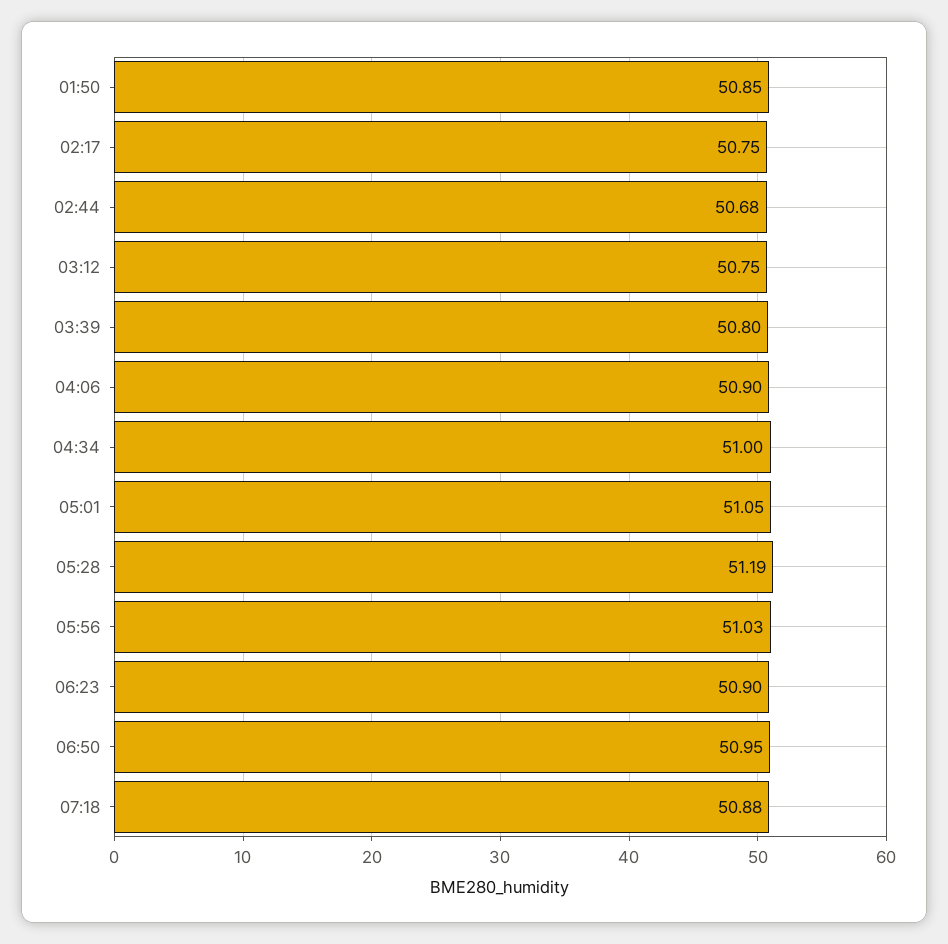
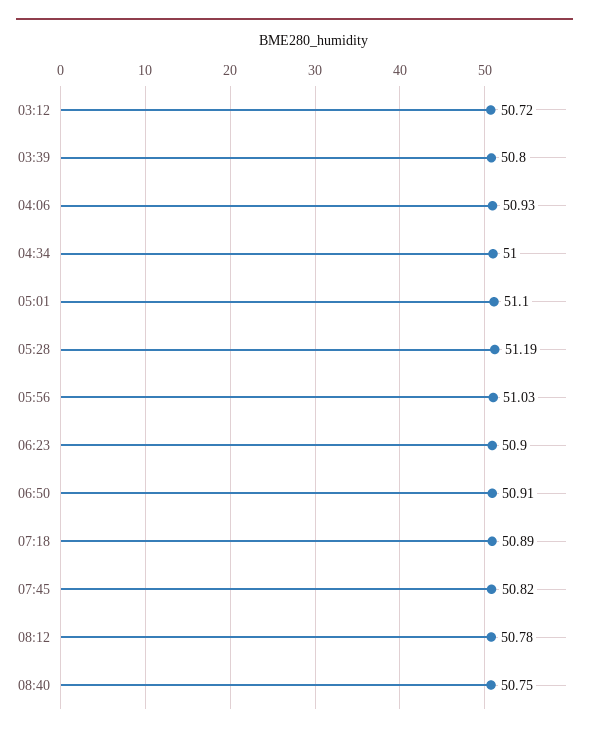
01:50: 50.85 -> none
02:17: 50.75 -> none
02:44: 50.68 -> none
03:12: 50.75 -> 50.72
04:06: 50.9 -> 50.93
05:01: 51.05 -> 51.1
06:50: 50.95 -> 50.91
07:18: 50.88 -> 50.89
07:45: none -> 50.82
08:12: none -> 50.78
08:40: none -> 50.75

